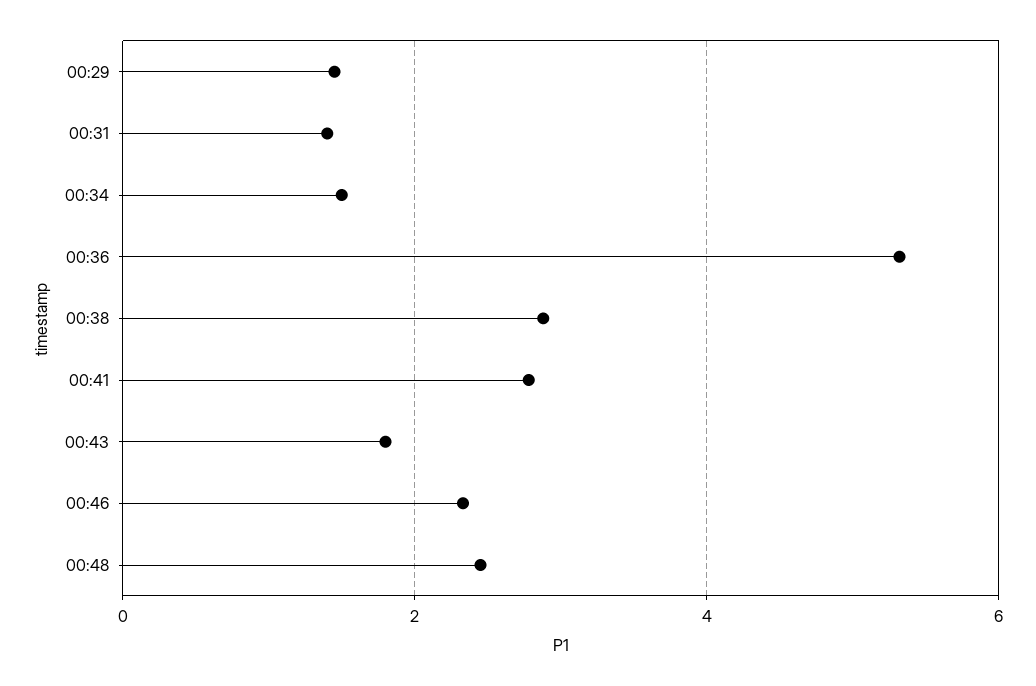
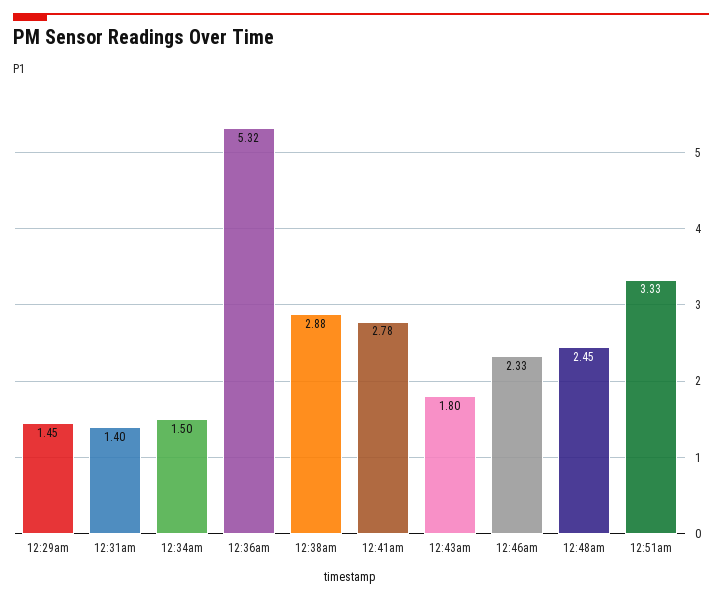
12:51am: none -> 3.33

